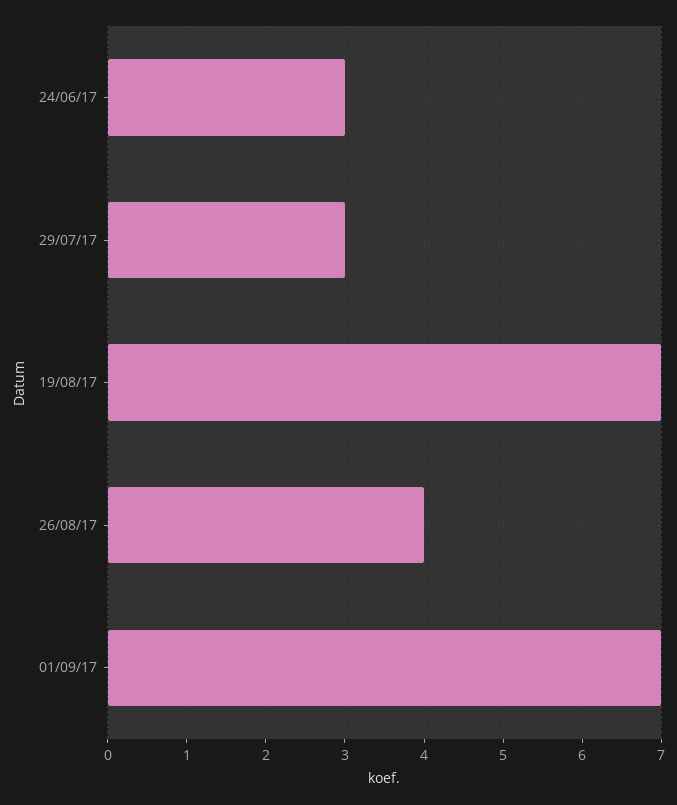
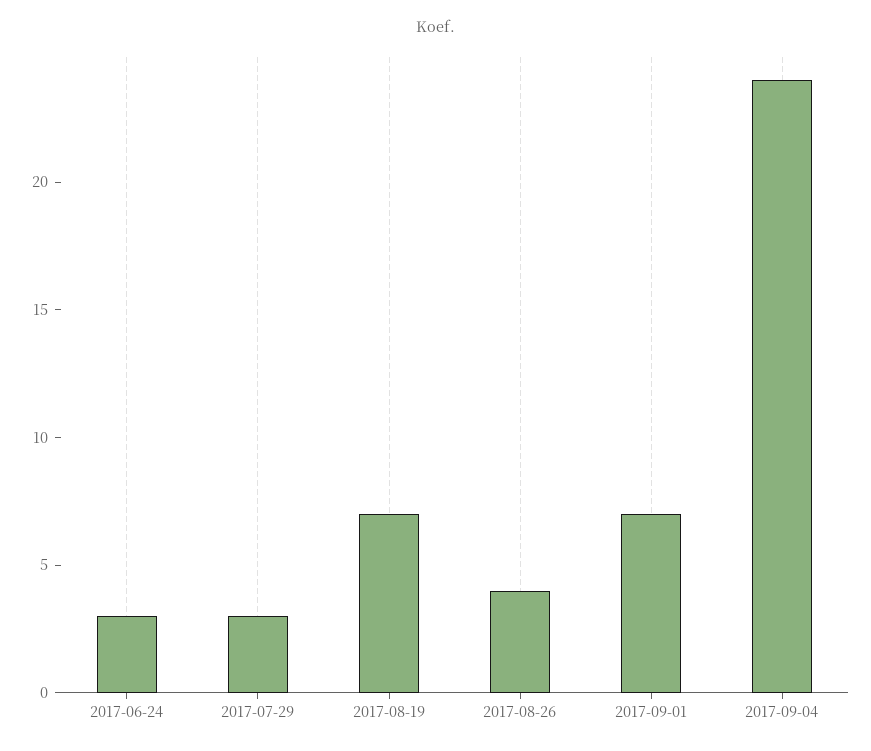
2017-09-04: none -> 24

